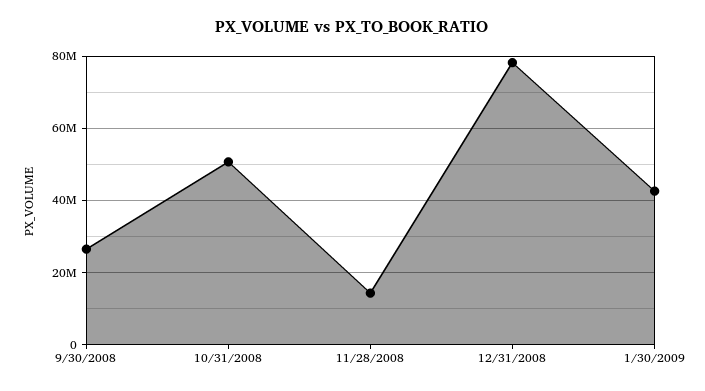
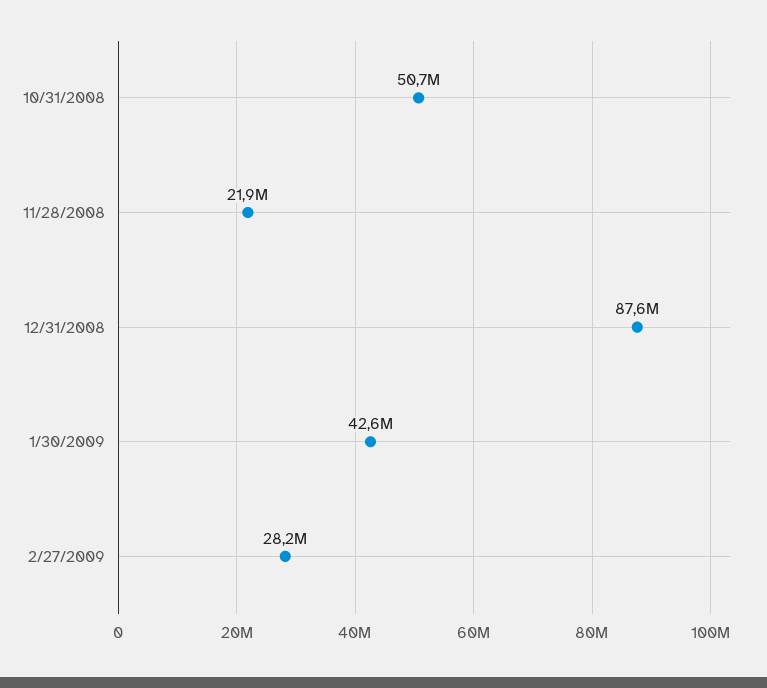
9/30/2008: 26000000 -> none
11/28/2008: 14000000 -> 21900000
12/31/2008: 78000000 -> 87600000
2/27/2009: none -> 28200000

